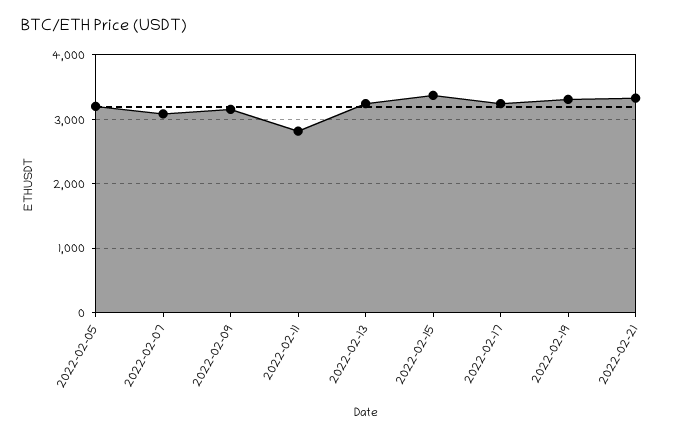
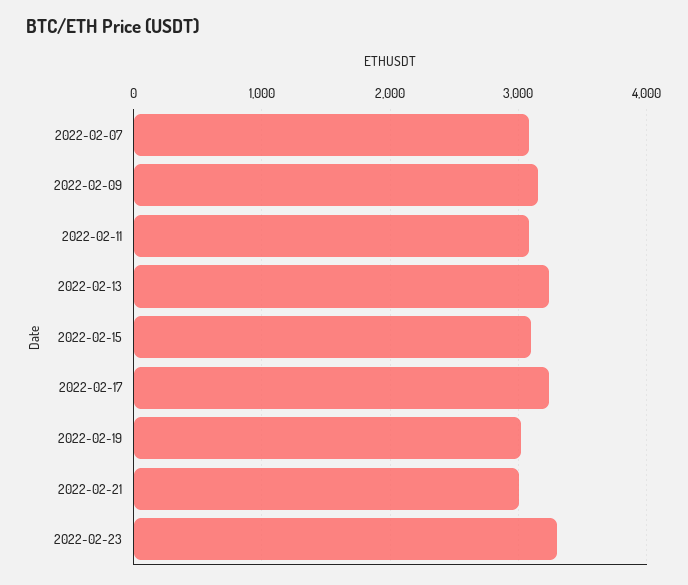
2022-02-05: 3200 -> none
2022-02-11: 2800 -> 3100
2022-02-15: 3400 -> 3100
2022-02-19: 3300 -> 3000
2022-02-21: 3300 -> 3000
2022-02-23: none -> 3300

